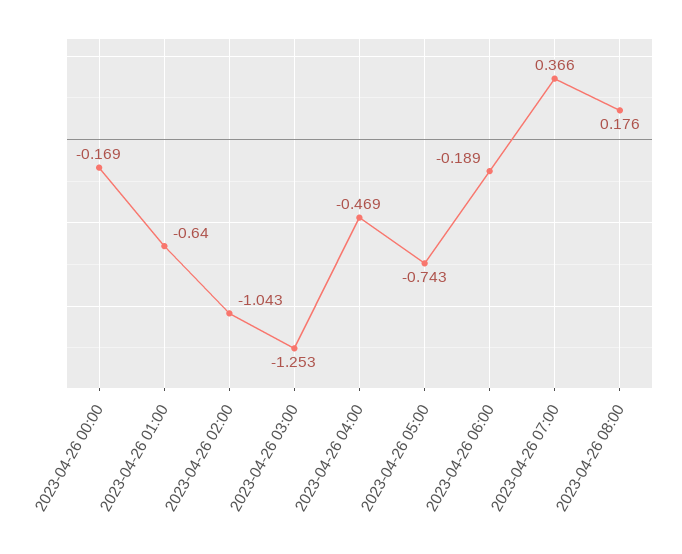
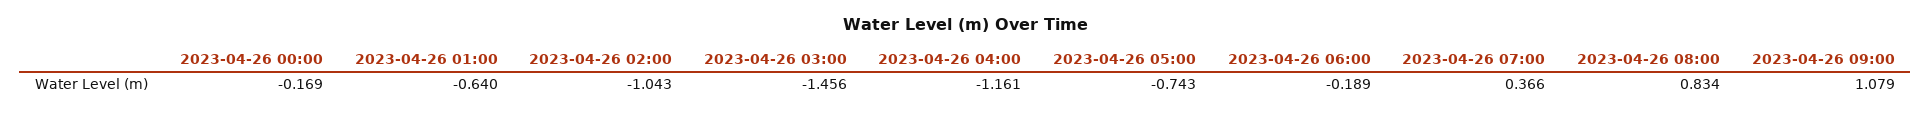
2023-04-26 03:00: -1.253 -> -1.456
2023-04-26 04:00: -0.469 -> -1.161
2023-04-26 08:00: 0.176 -> 0.834
2023-04-26 09:00: none -> 1.079

